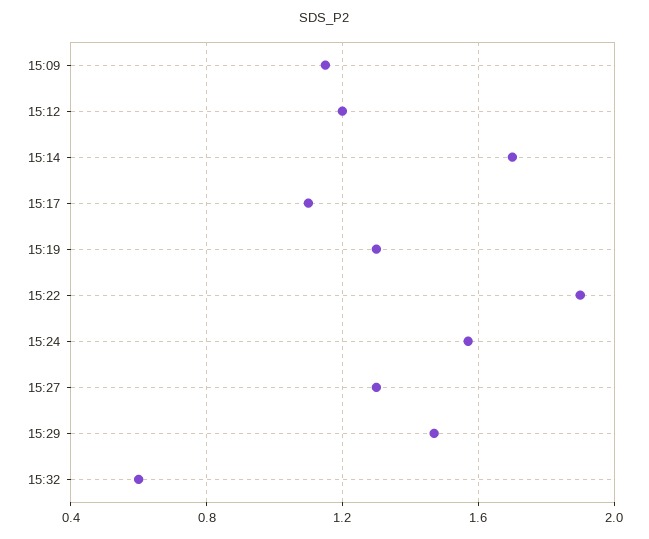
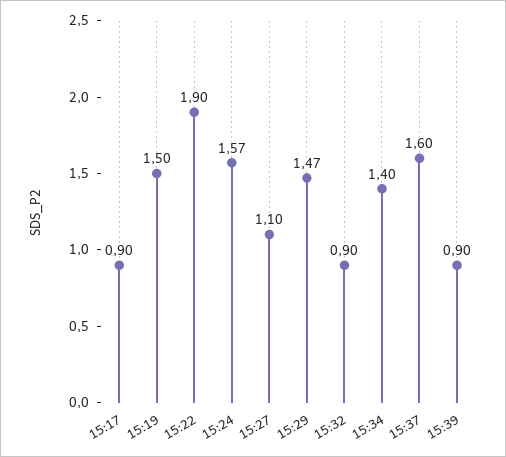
15:09: 1.15 -> none
15:12: 1.2 -> none
15:14: 1.7 -> none
15:17: 1.1 -> 0.9
15:19: 1.3 -> 1.5
15:27: 1.3 -> 1.1
15:32: 0.6 -> 0.9
15:34: none -> 1.4
15:37: none -> 1.6
15:39: none -> 0.9

